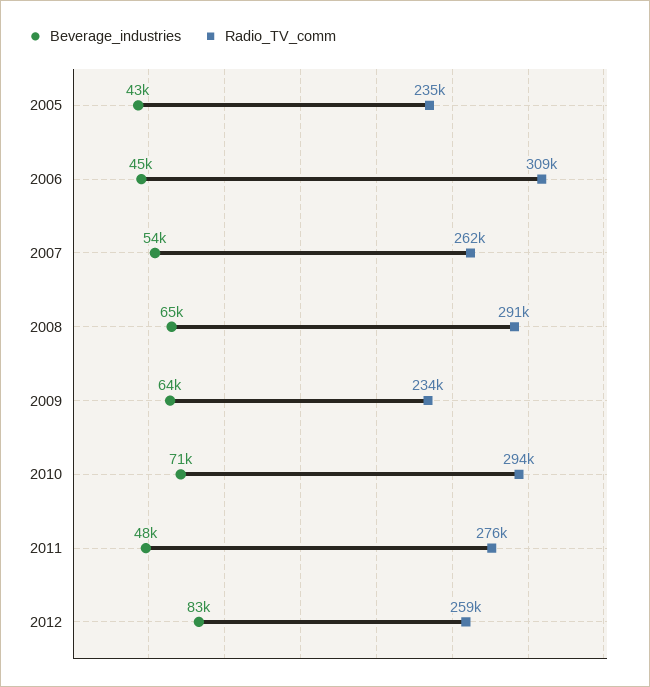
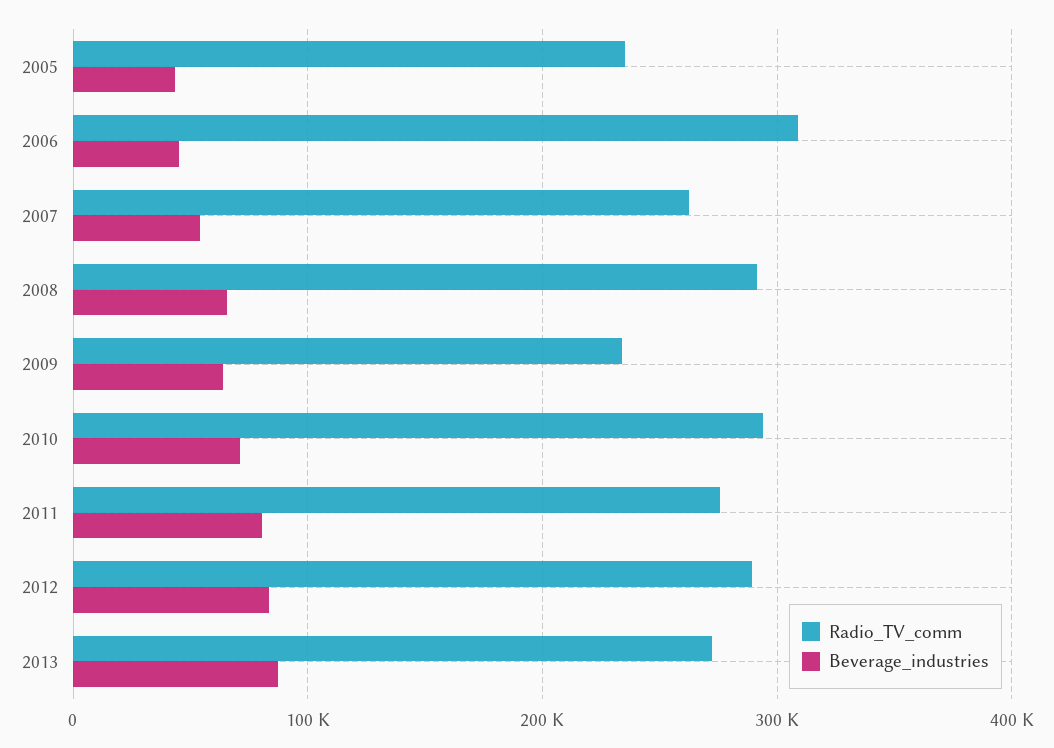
Beverage_industries, 2011: 48000 -> 80000
Radio_TV_comm, 2012: 259000 -> 290000
Radio_TV_comm, 2013: none -> 270000
Beverage_industries, 2013: none -> 90000

